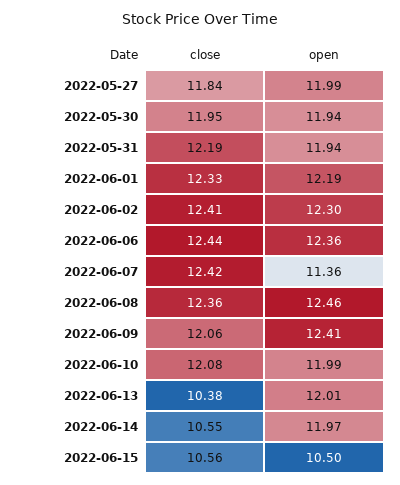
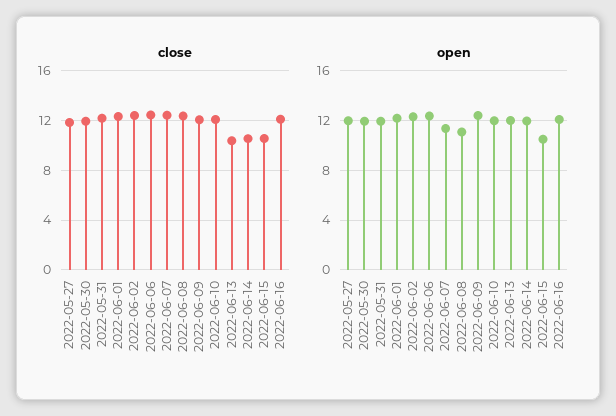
open, 2022-06-08: 12.46 -> 11
close, 2022-06-16: none -> 12
open, 2022-06-16: none -> 12

